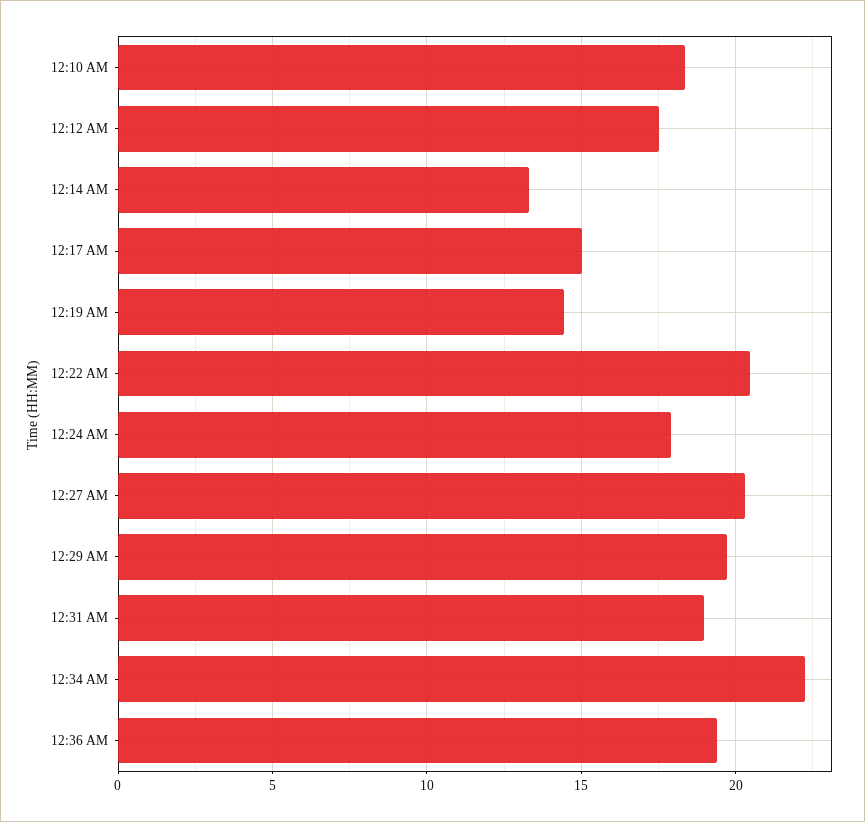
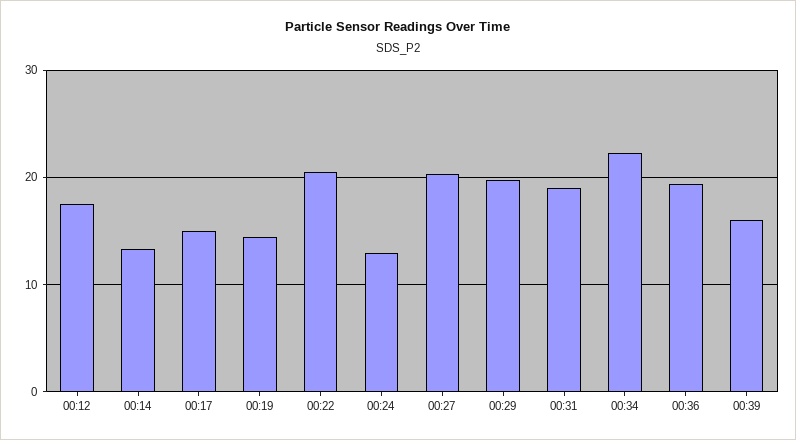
12:10 AM: 18.5 -> none
12:24 AM: 18 -> 13
00:39: none -> 16

